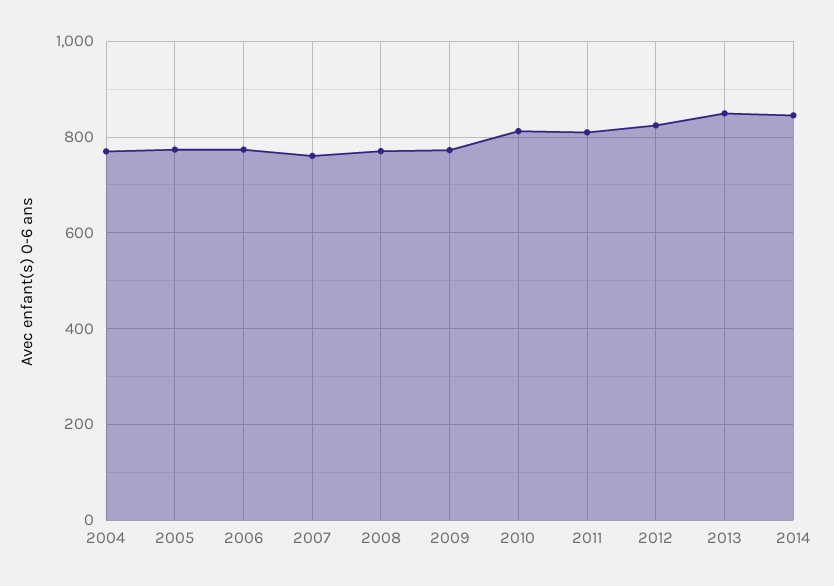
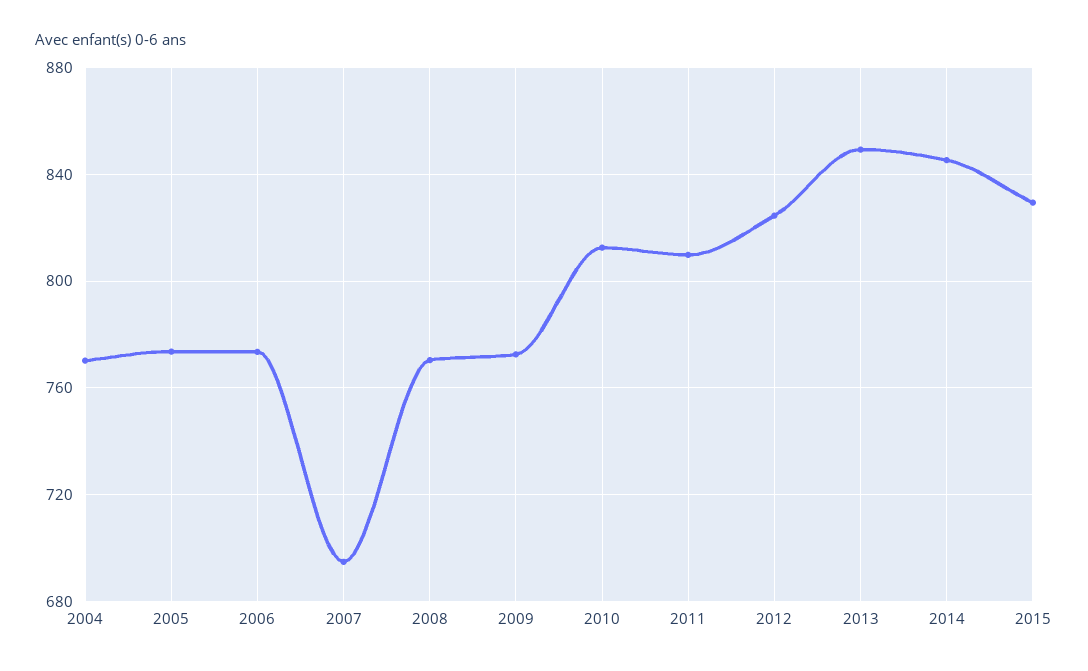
2007: 760 -> 695
2015: none -> 830

